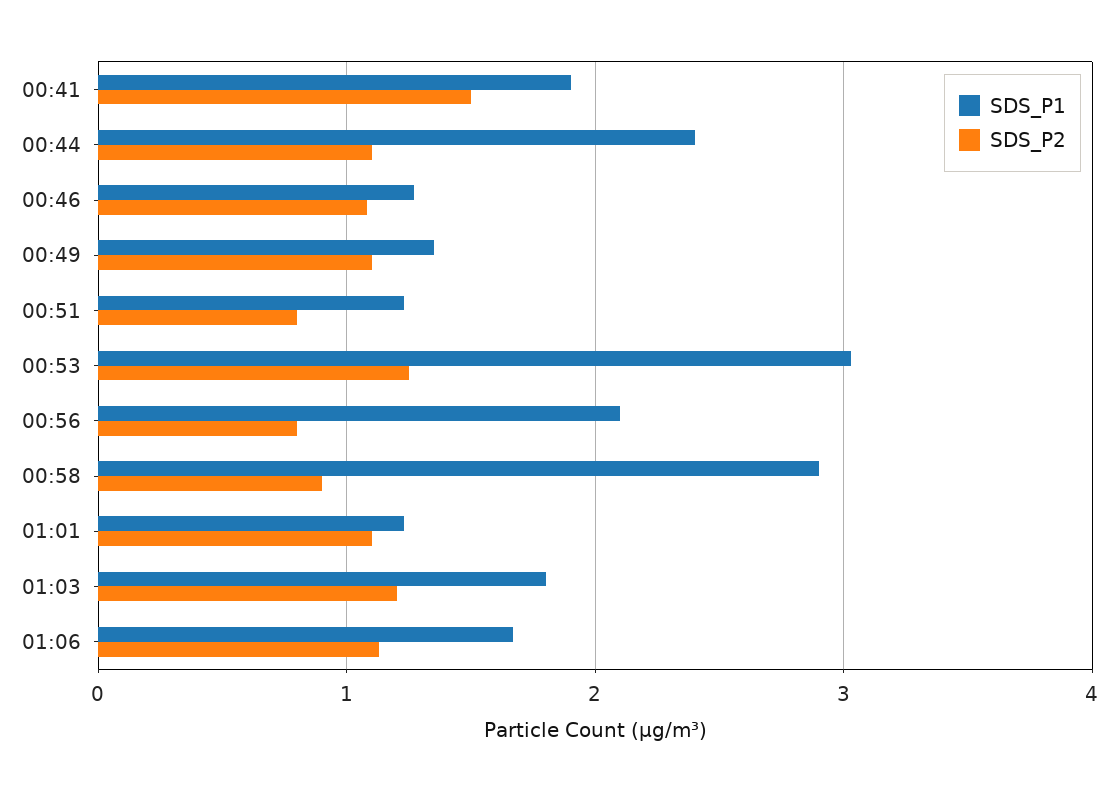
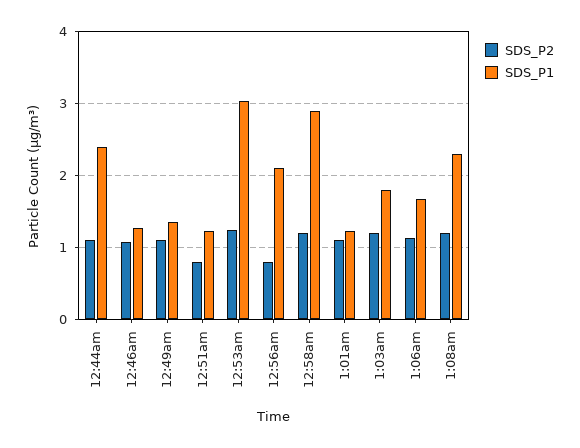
SDS_P1, 00:41: 1.9 -> none
SDS_P2, 00:41: 1.5 -> none
SDS_P2, 00:58: 0.9 -> 1.2
SDS_P2, 1:08am: none -> 1.2
SDS_P1, 1:08am: none -> 2.3

